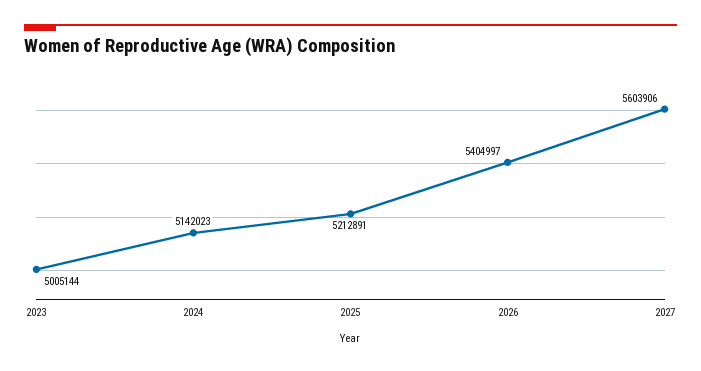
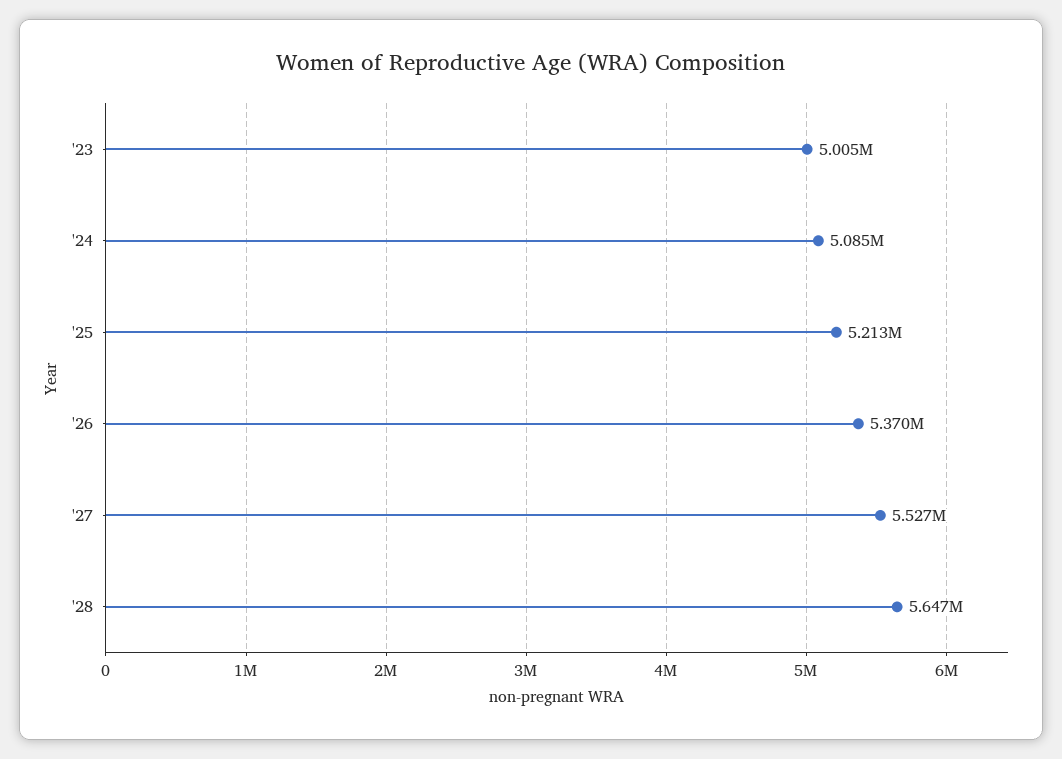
2024: 5142023 -> 5085000
2026: 5404997 -> 5370000
2027: 5603906 -> 5527000
'28: none -> 5647000

